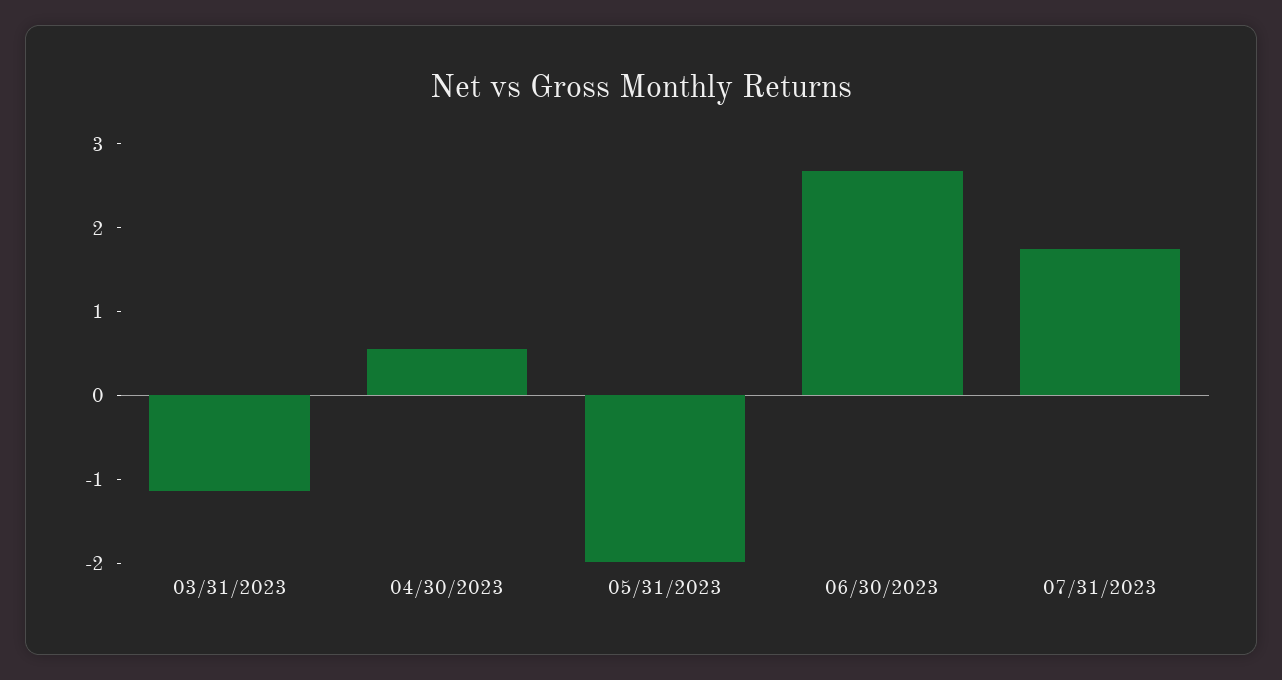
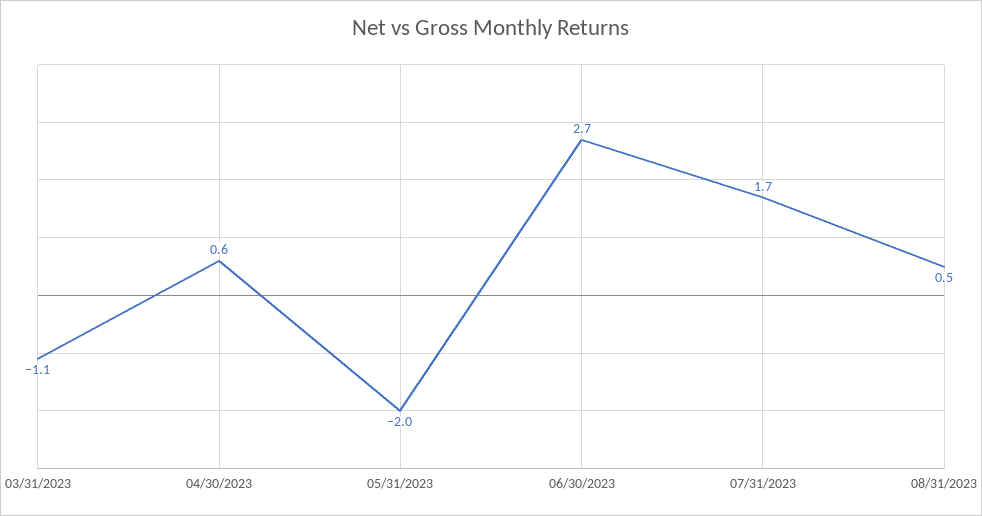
08/31/2023: none -> 0.5

